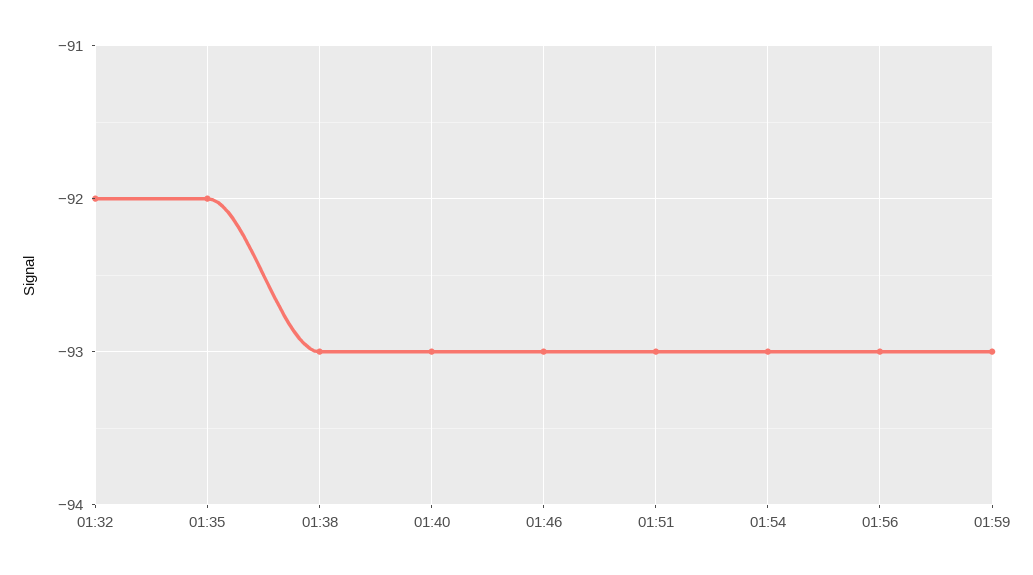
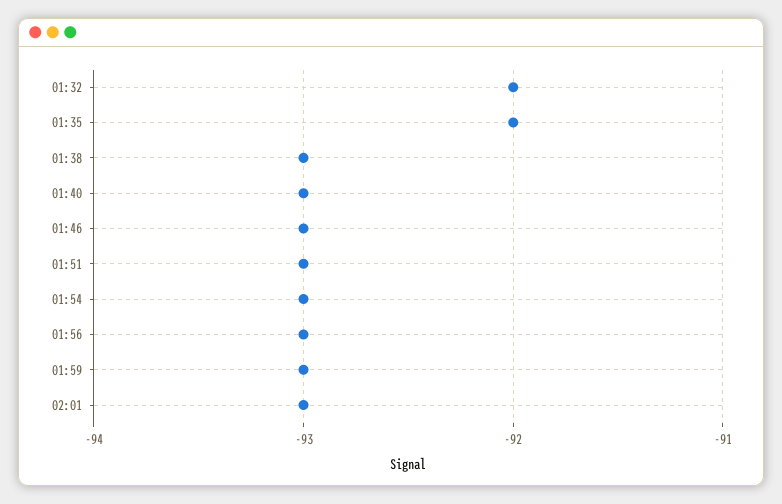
02:01: none -> -93

